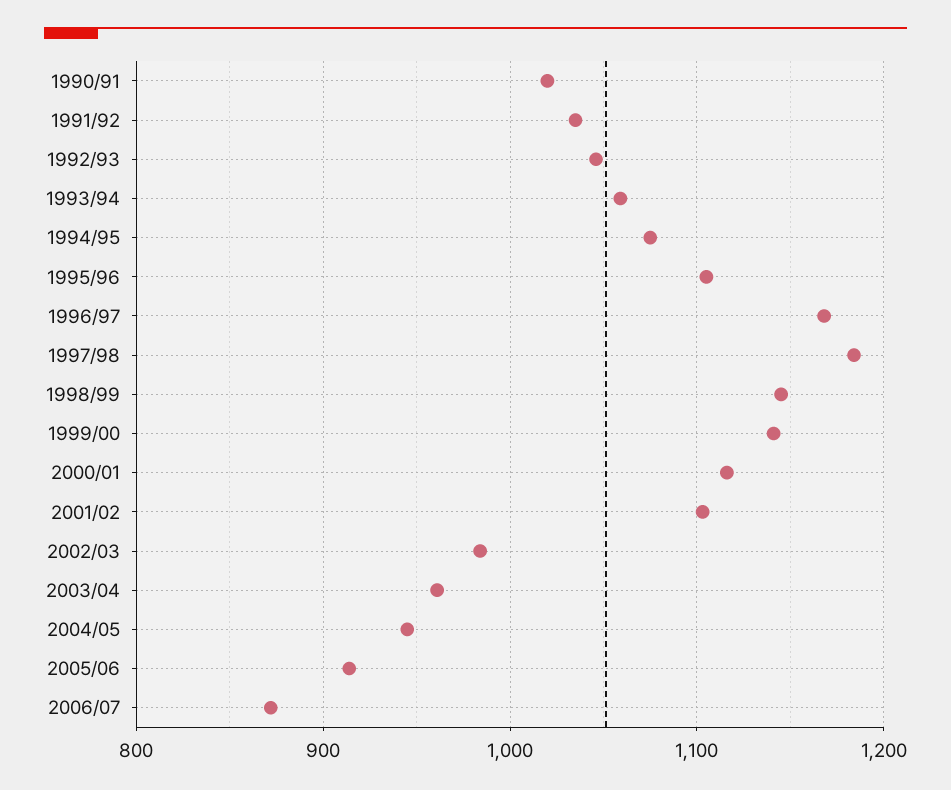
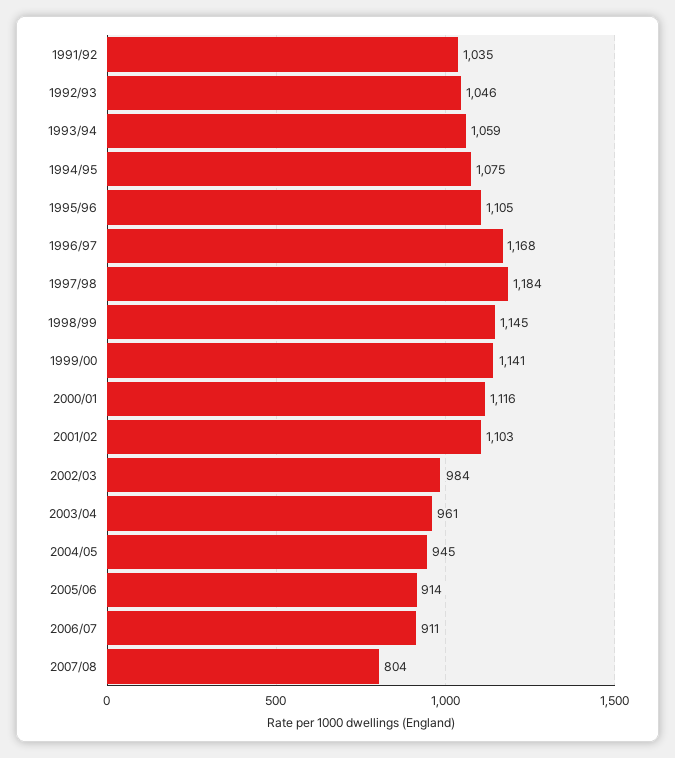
1990/91: 1020 -> none
2006/07: 870 -> 911
2007/08: none -> 804

